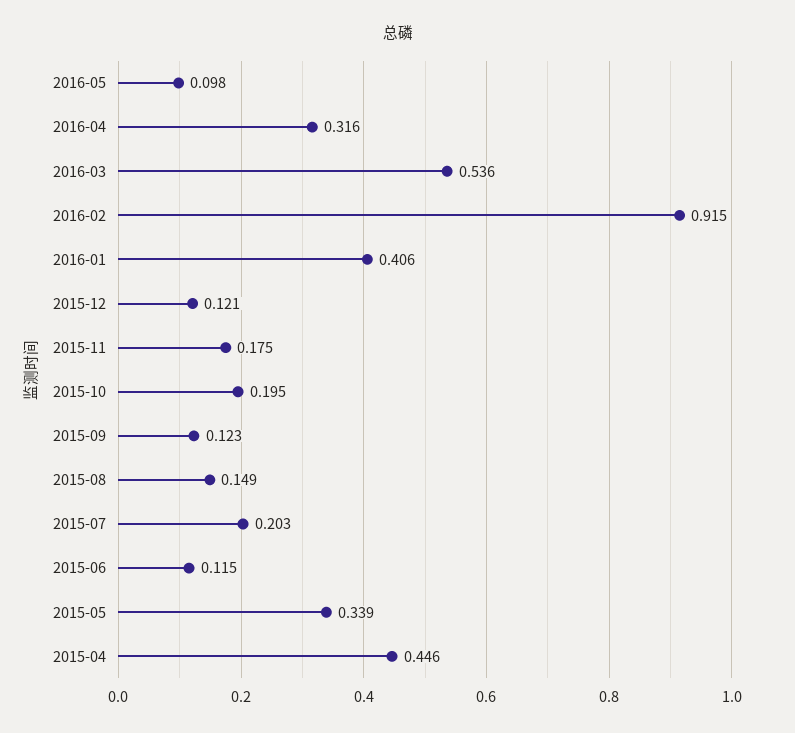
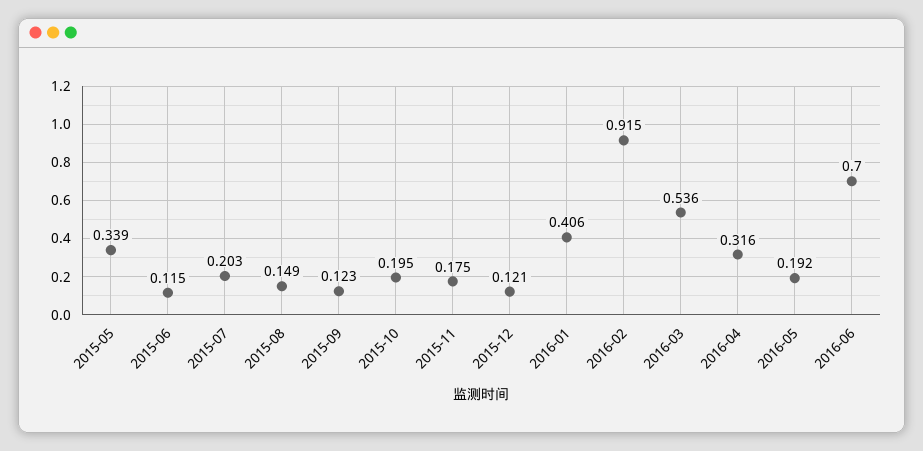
2016-05: 0.098 -> 0.192
2015-04: 0.446 -> none
2016-06: none -> 0.7

